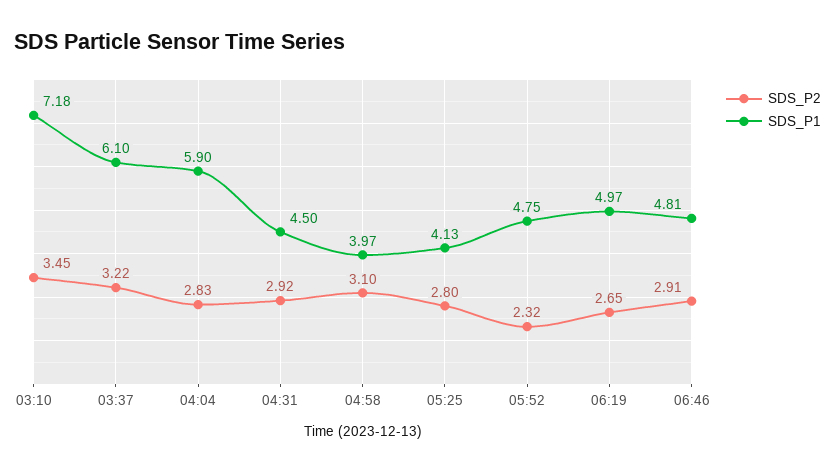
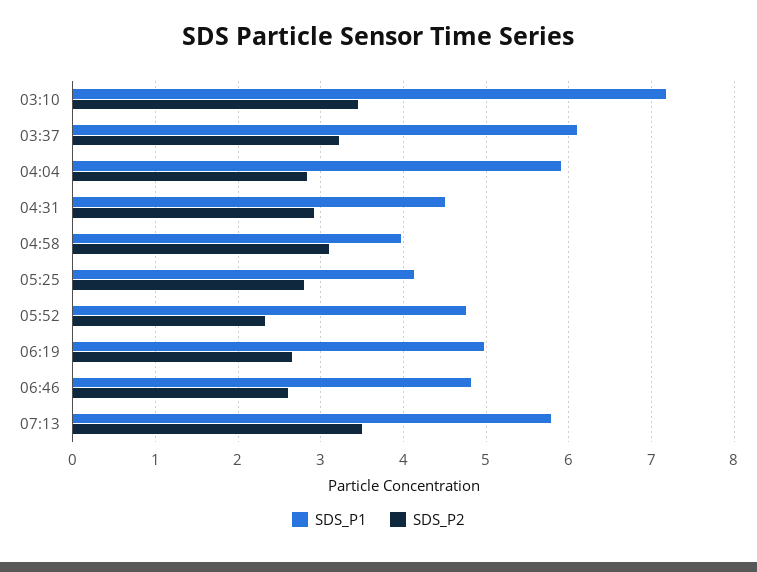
SDS_P2, 06:46: 2.91 -> 2.6
SDS_P1, 07:13: none -> 5.8
SDS_P2, 07:13: none -> 3.5

